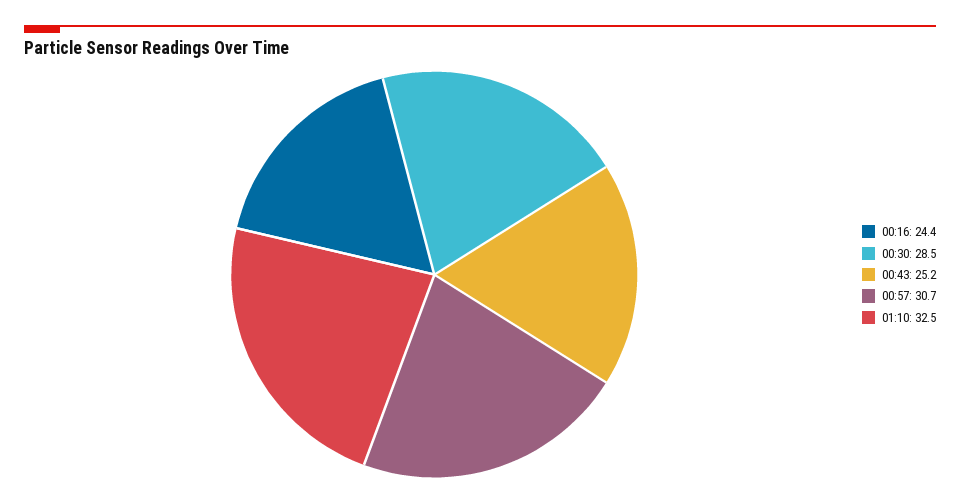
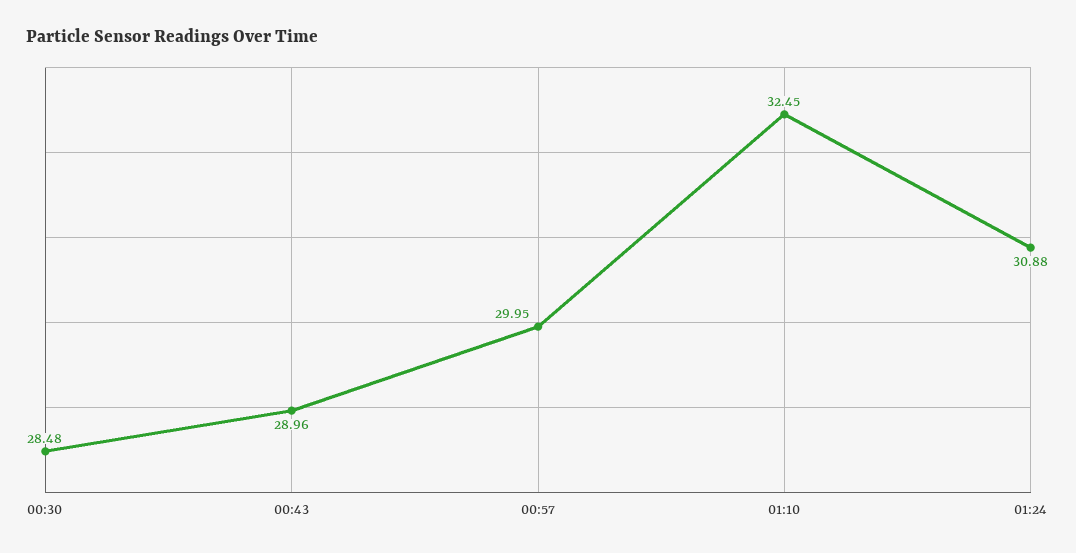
00:16: 24.4 -> none
00:43: 25.2 -> 28.96
00:57: 30.7 -> 29.95
01:24: none -> 30.88

